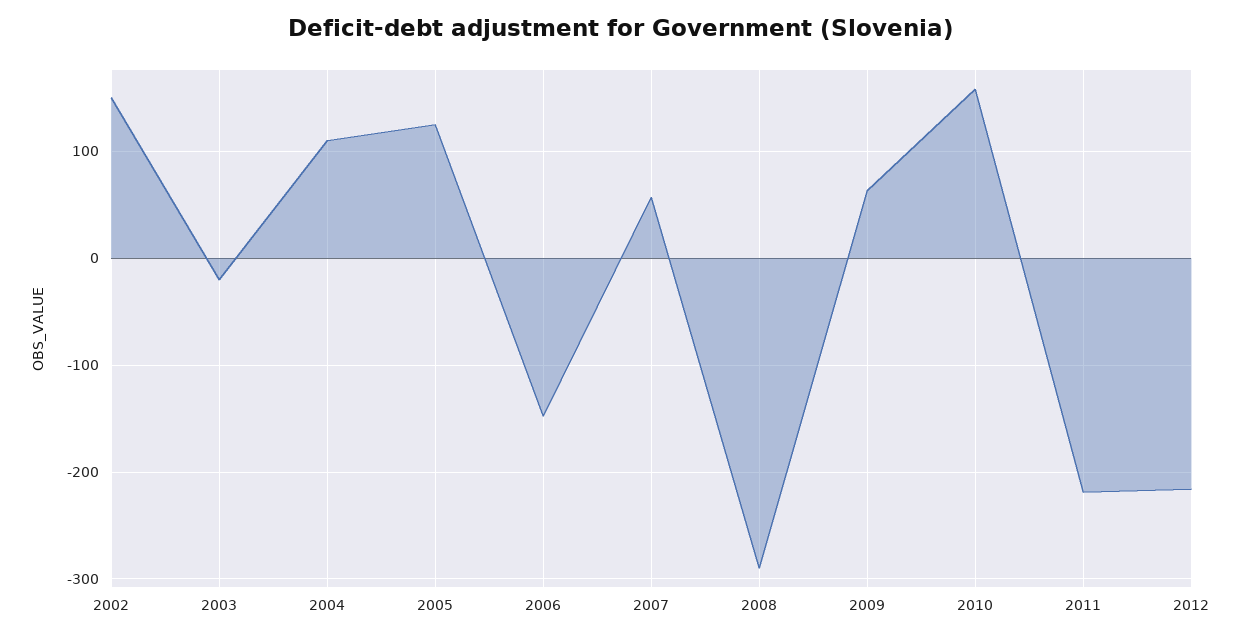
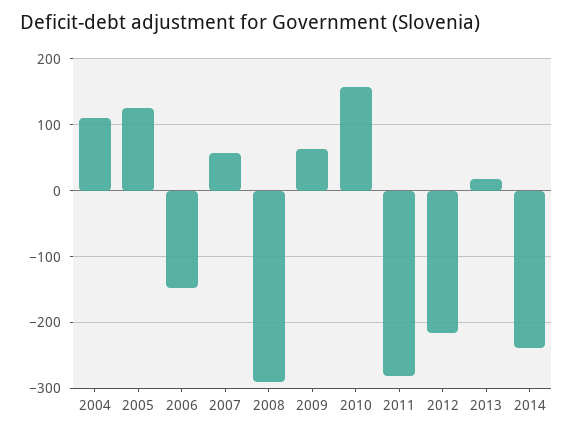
2002: 150 -> none
2003: -20 -> none
2011: -220 -> -280
2013: none -> 20
2014: none -> -240

